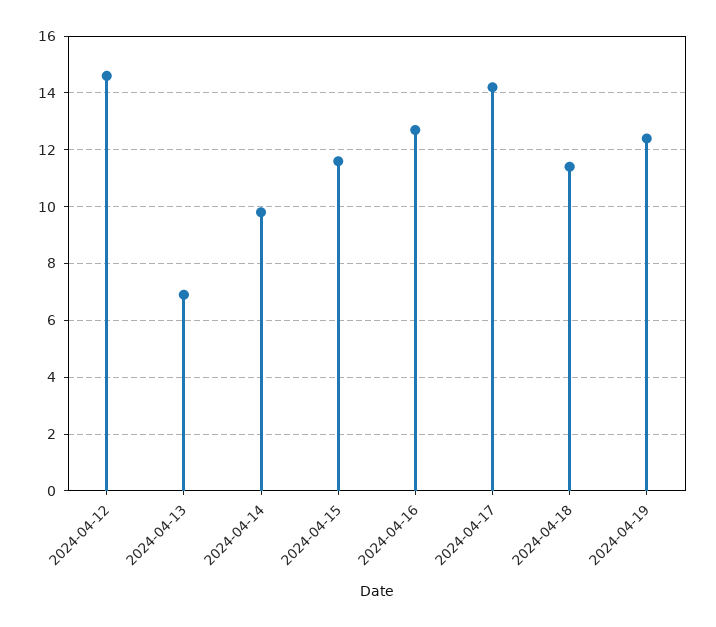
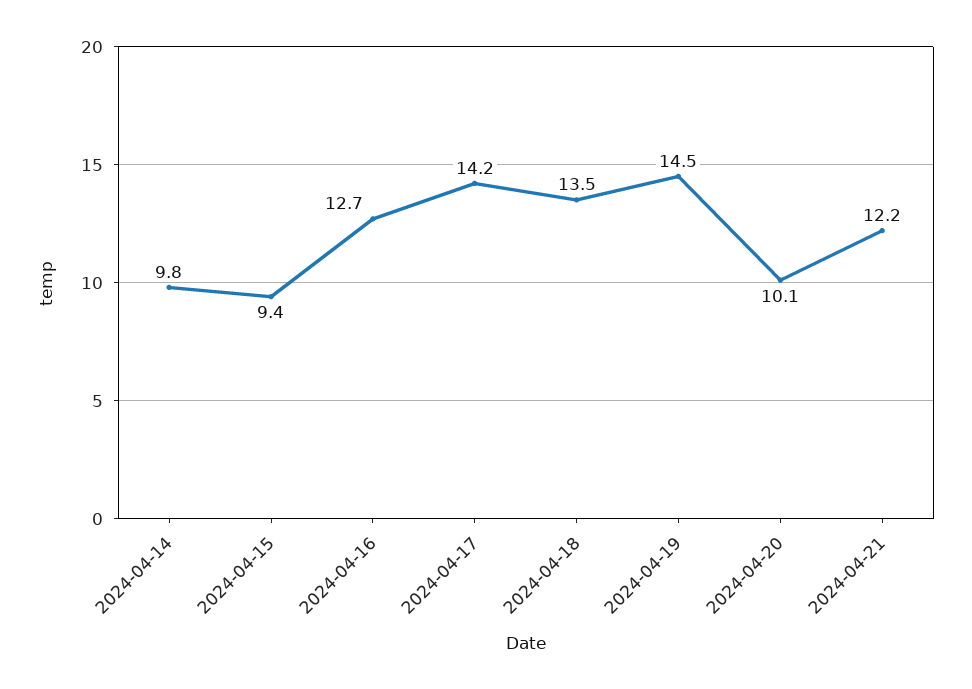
2024-04-12: 14.5 -> none
2024-04-13: 7 -> none
2024-04-15: 11.5 -> 9.4
2024-04-18: 11.5 -> 13.5
2024-04-19: 12.5 -> 14.5
2024-04-20: none -> 10.1
2024-04-21: none -> 12.2

